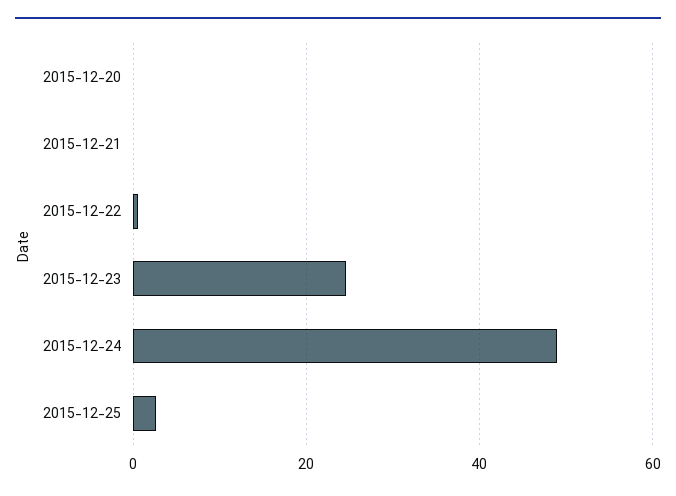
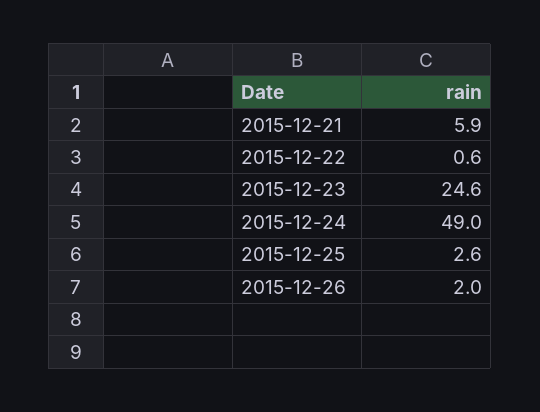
2015-12-20: 0 -> none
2015-12-21: 0 -> 5.9
2015-12-26: none -> 2

